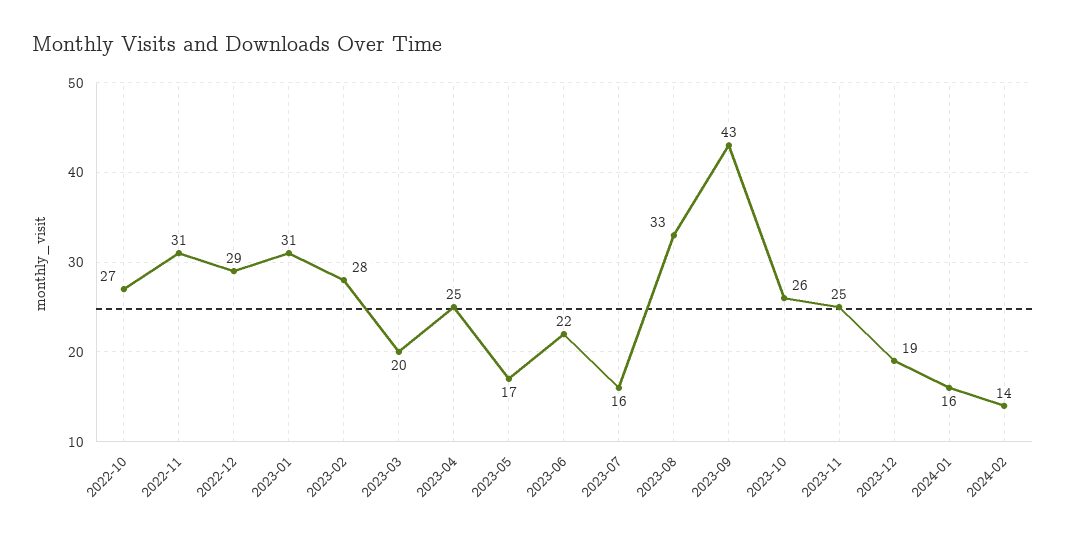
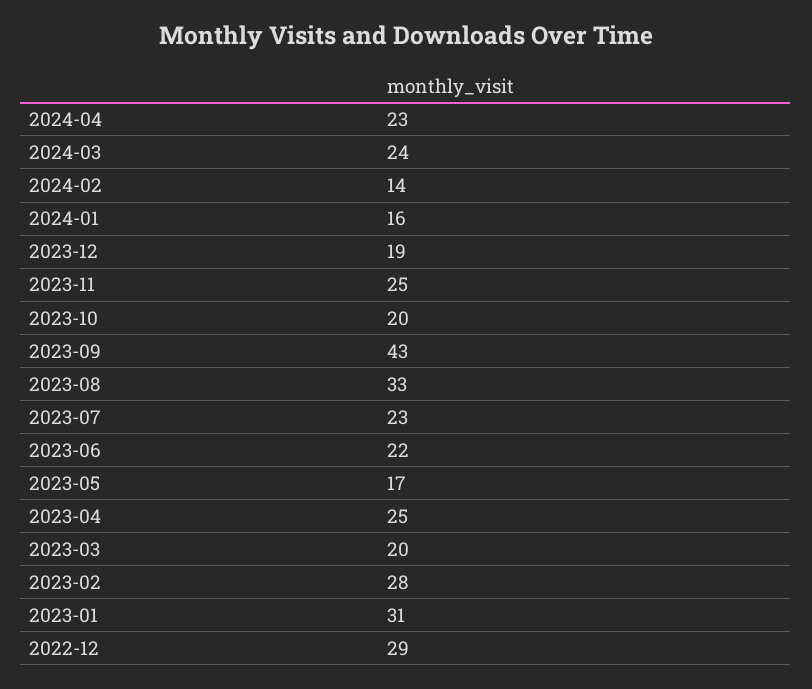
2022-10: 27 -> none
2022-11: 31 -> none
2023-07: 16 -> 23
2023-10: 26 -> 20
2024-04: none -> 23
2024-03: none -> 24

